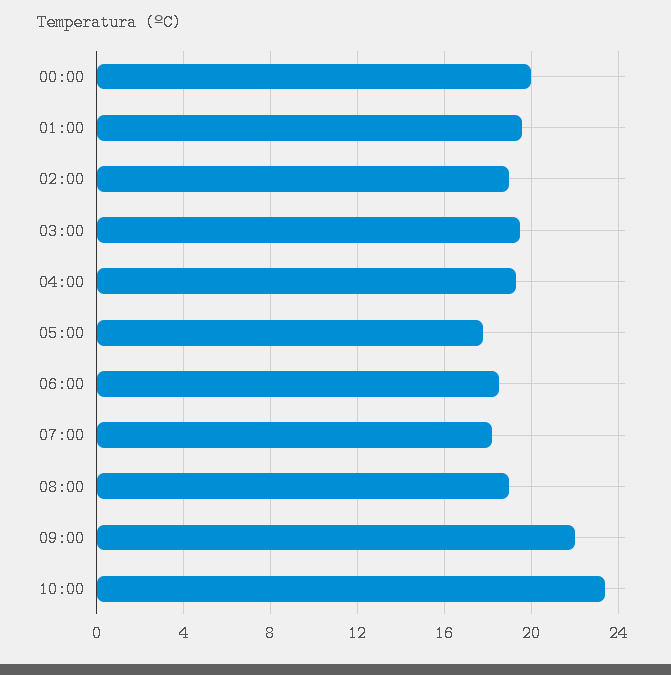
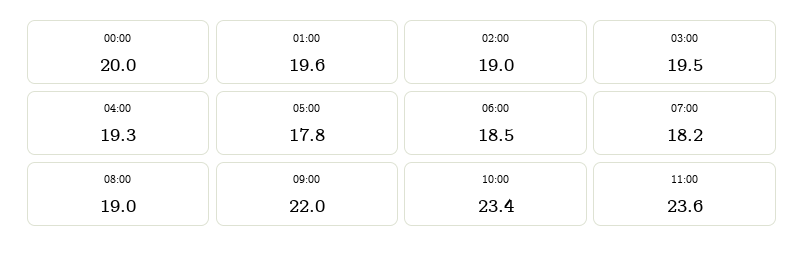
11:00: none -> 23.6

